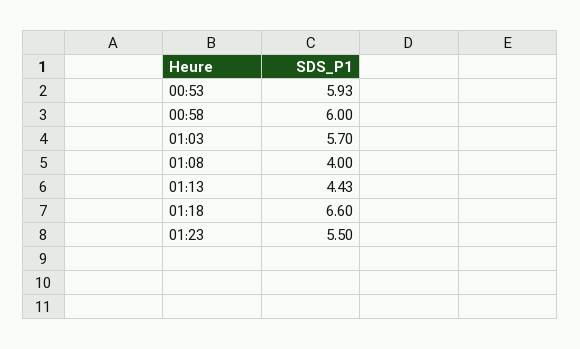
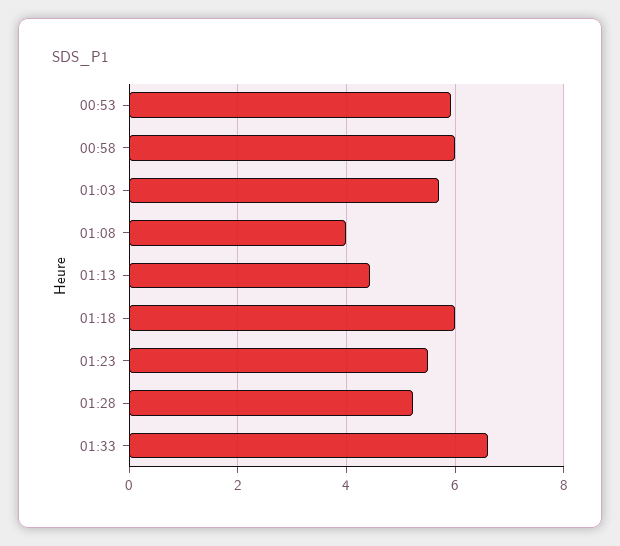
01:18: 6.6 -> 6
01:28: none -> 5.2
01:33: none -> 6.6

